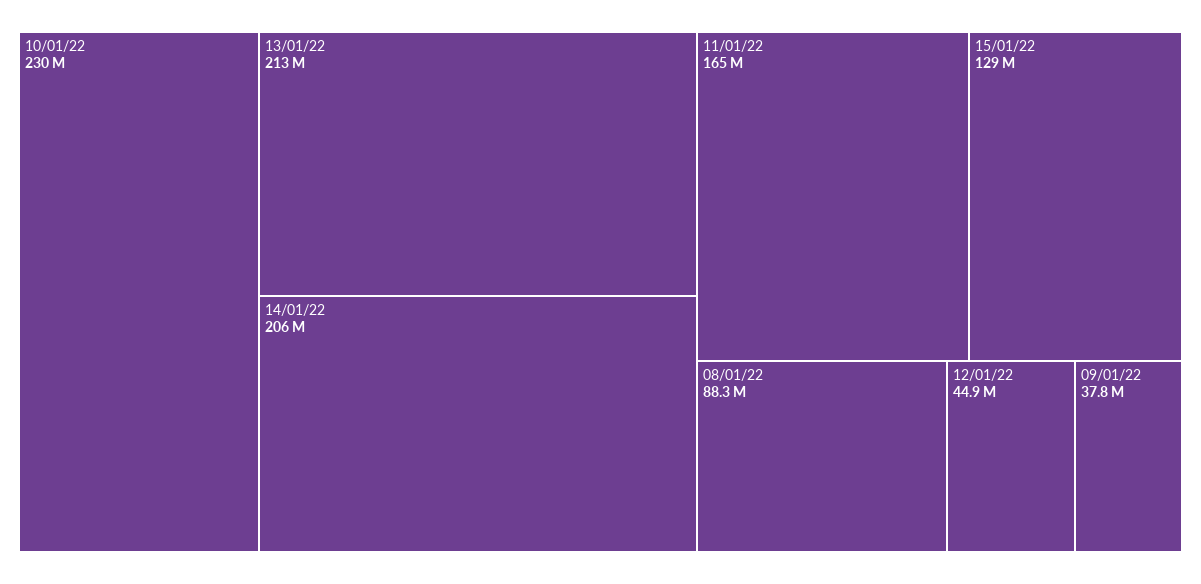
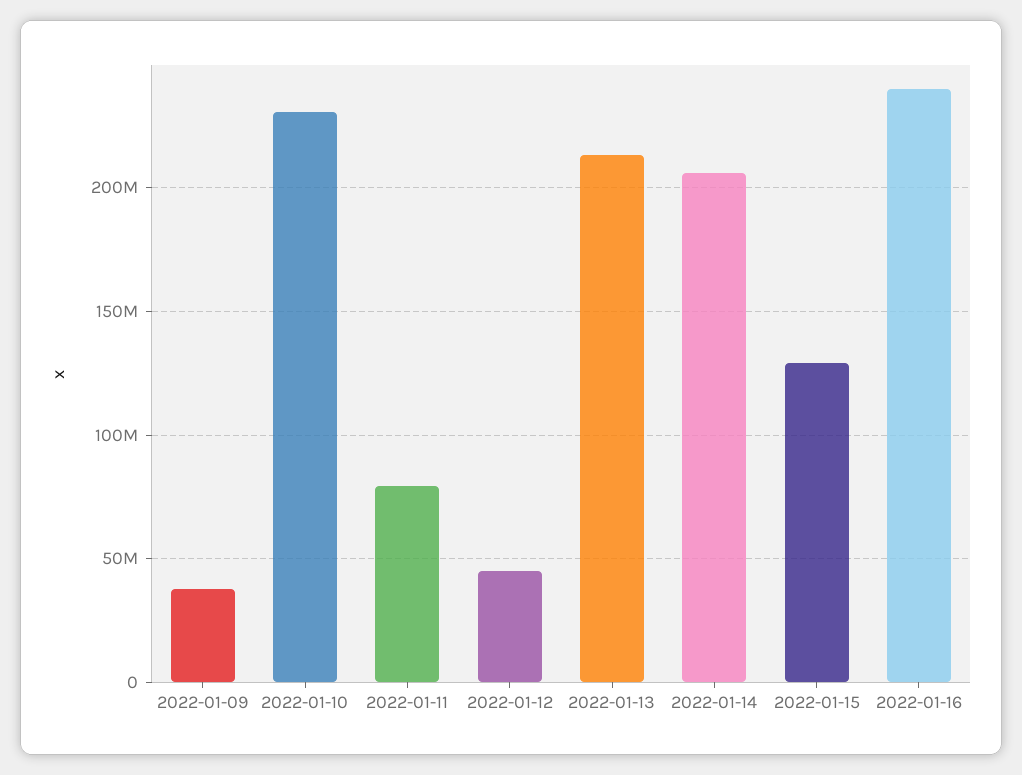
11/01/22: 165000000 -> 80000000
08/01/22: 88300000 -> none
2022-01-16: none -> 240000000

